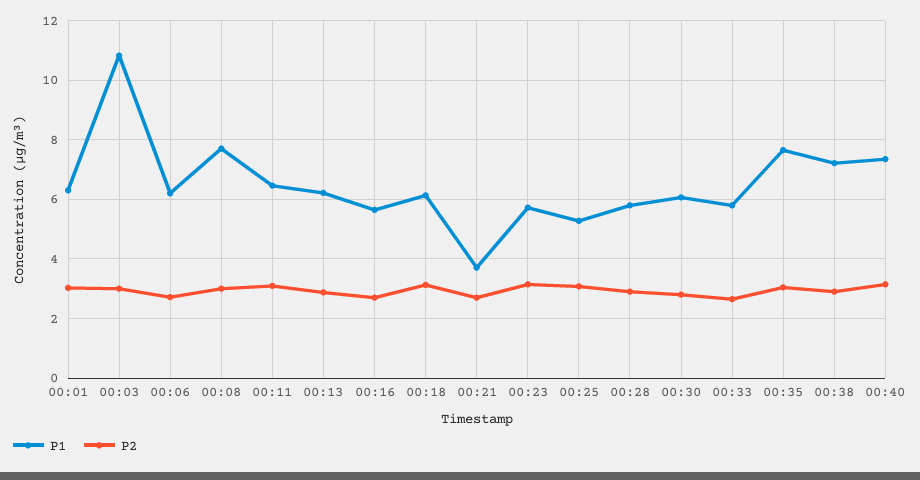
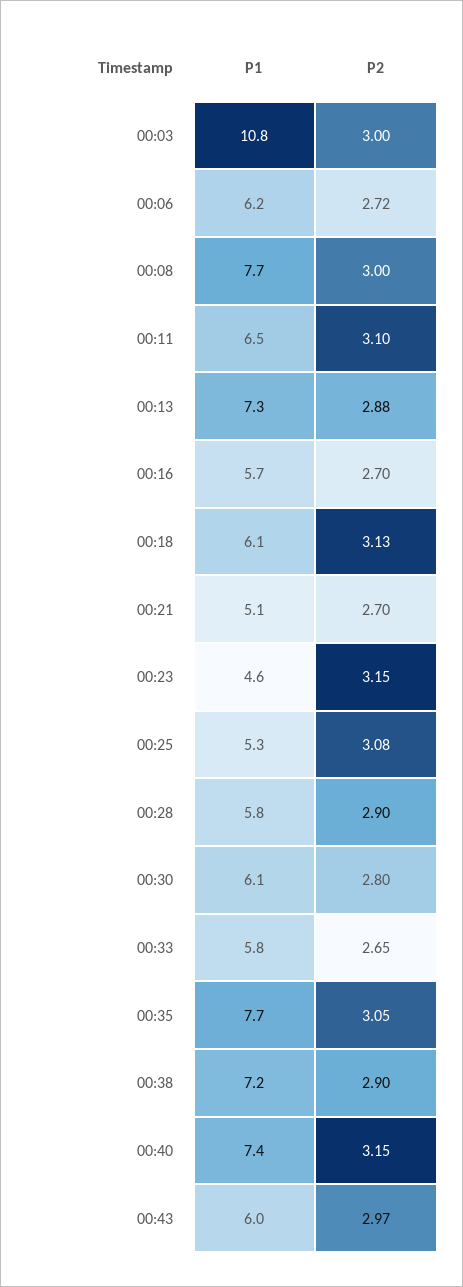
P1, 00:01: 6.25 -> none
P2, 00:01: 3 -> none
P1, 00:13: 6.25 -> 7.3
P1, 00:21: 3.75 -> 5.1
P1, 00:23: 5.75 -> 4.6
P1, 00:43: none -> 6
P2, 00:43: none -> 2.97

